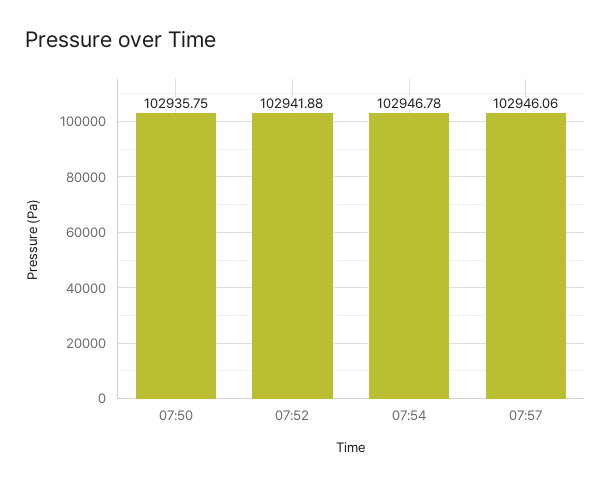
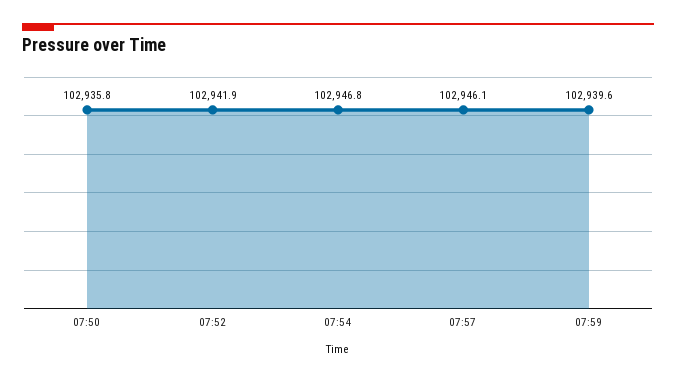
07:59: none -> 102939.6

